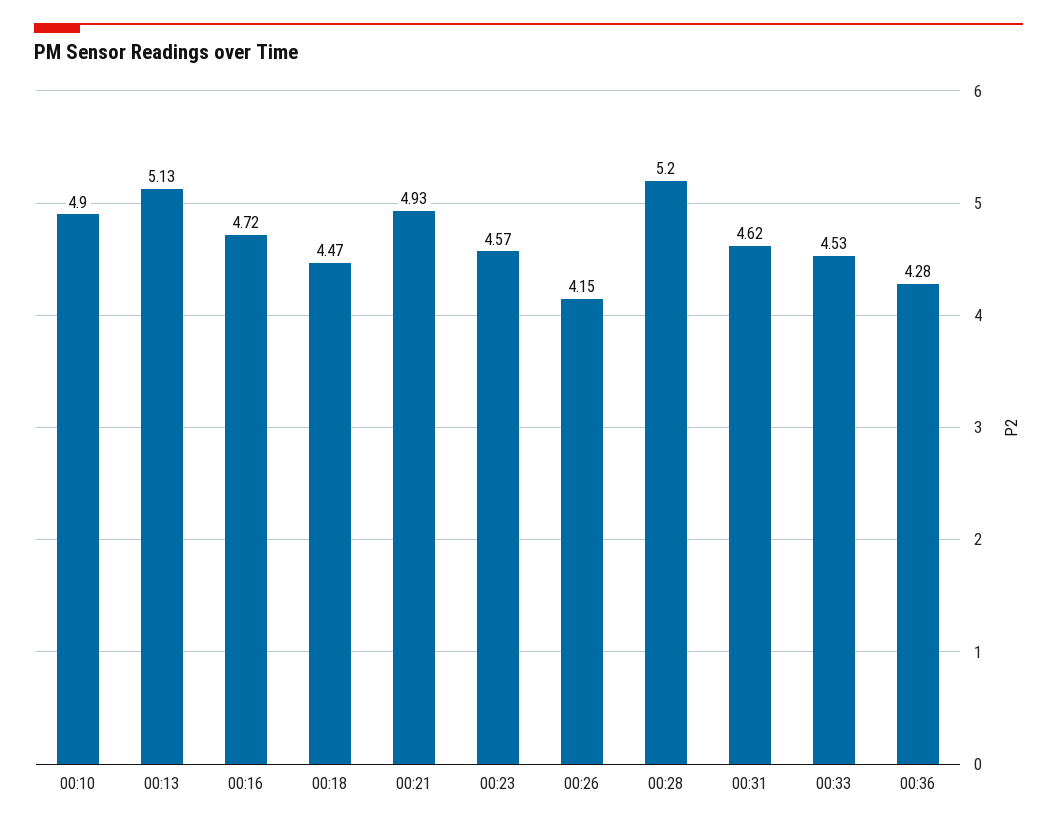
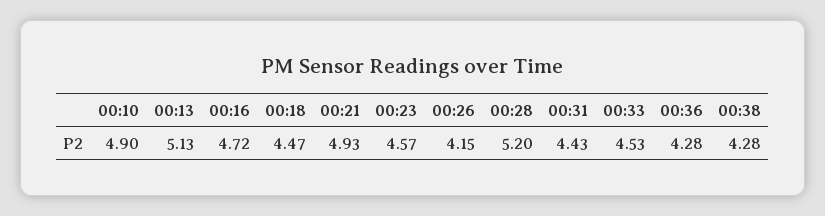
00:31: 4.62 -> 4.43
00:38: none -> 4.28

